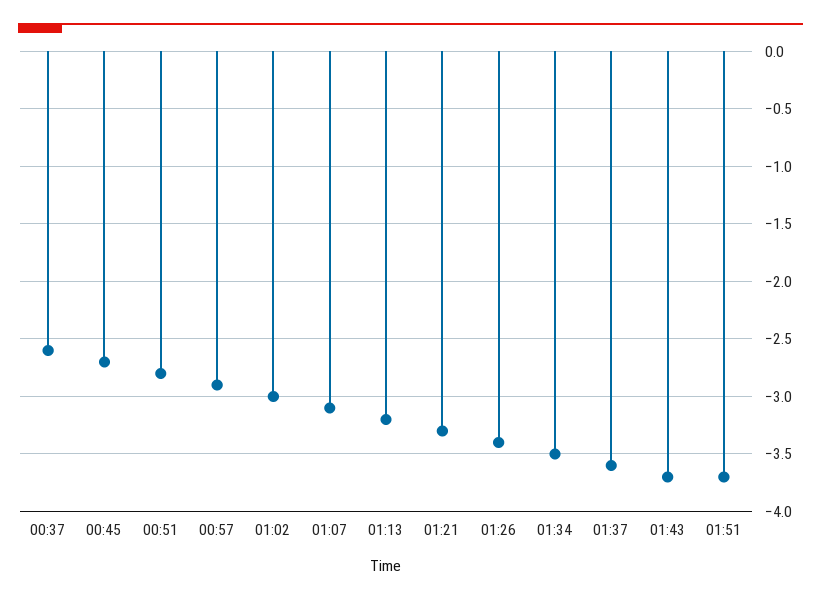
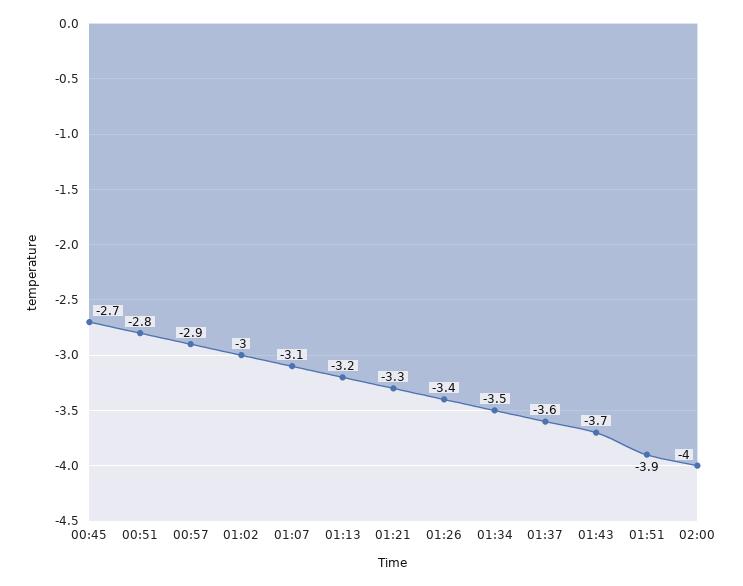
00:37: -2.6 -> none
01:51: -3.7 -> -3.9
02:00: none -> -4

